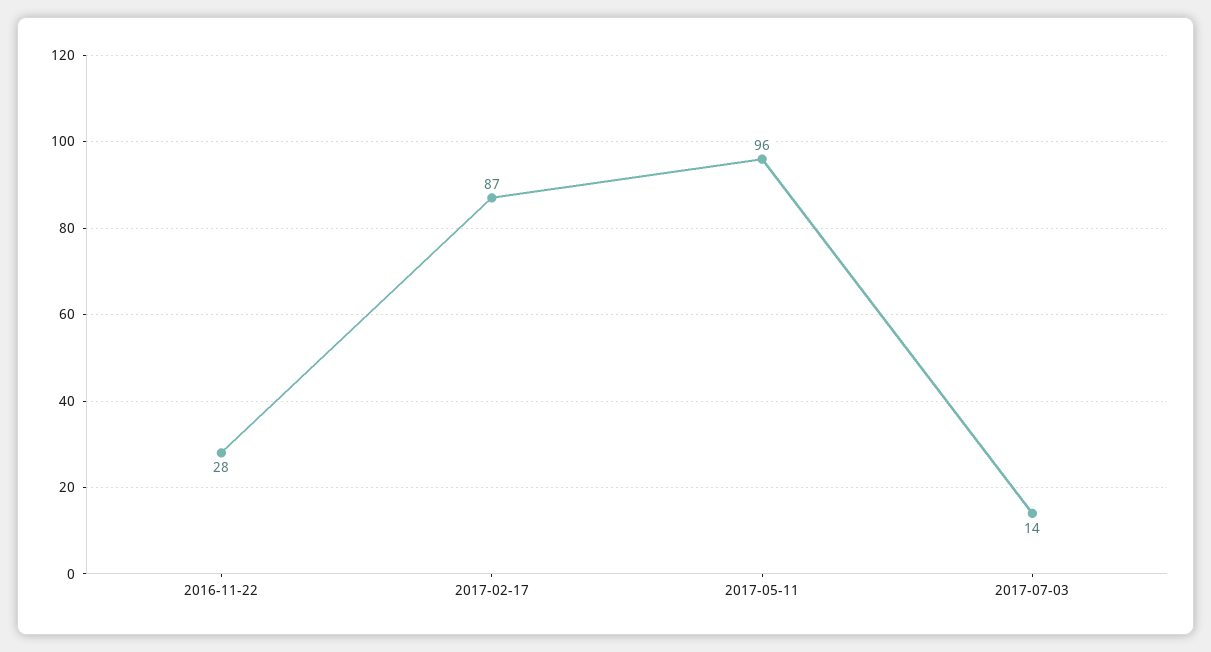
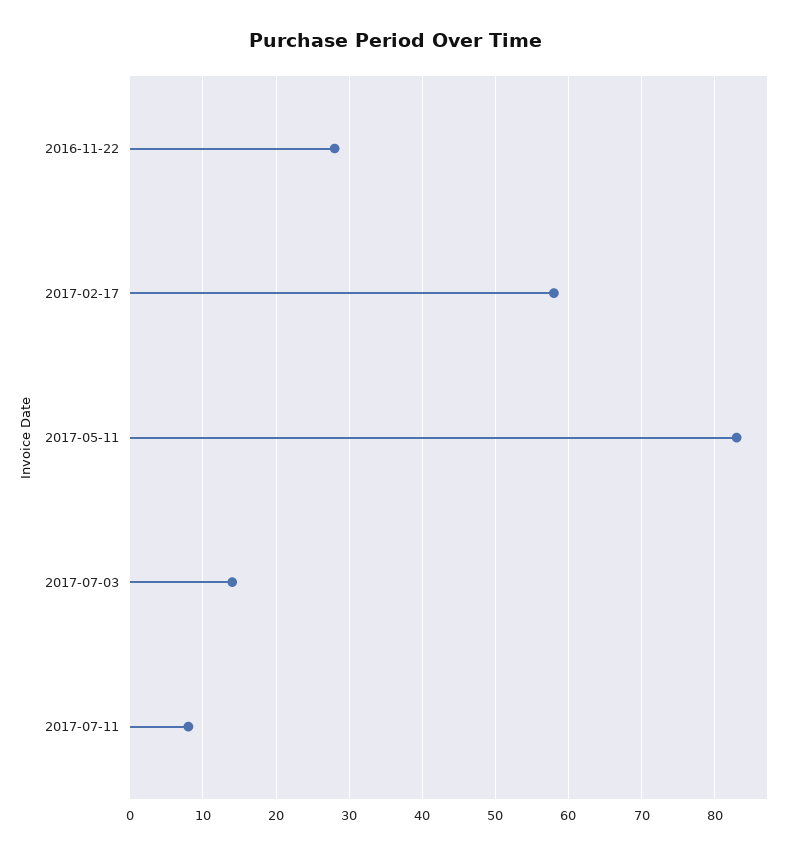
2017-02-17: 87 -> 58
2017-05-11: 96 -> 83
2017-07-11: none -> 8

